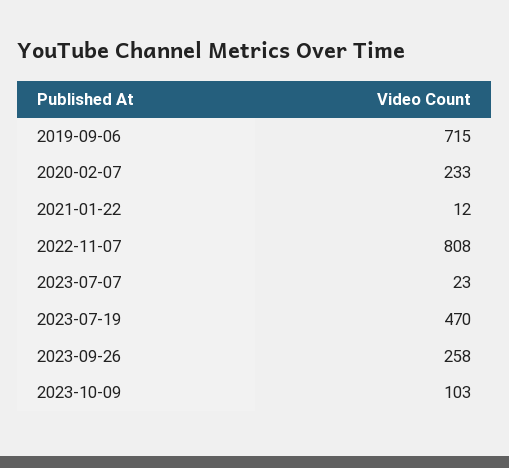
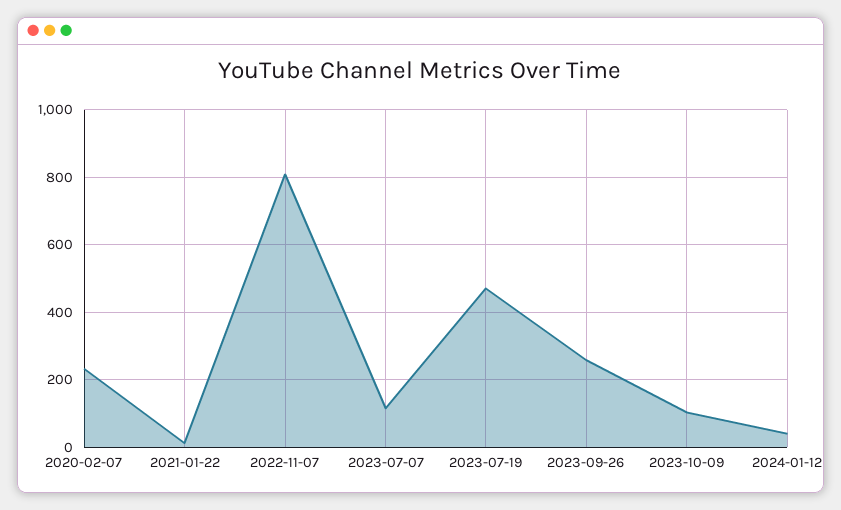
2019-09-06: 715 -> none
2023-07-07: 23 -> 120
2024-01-12: none -> 40

